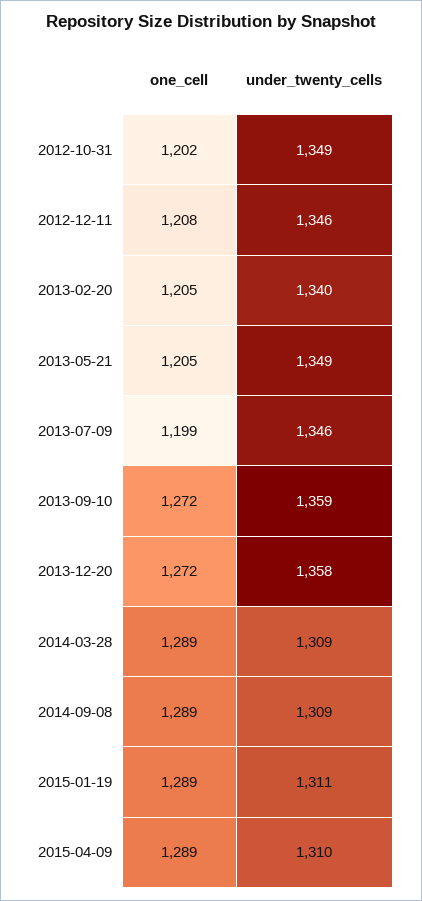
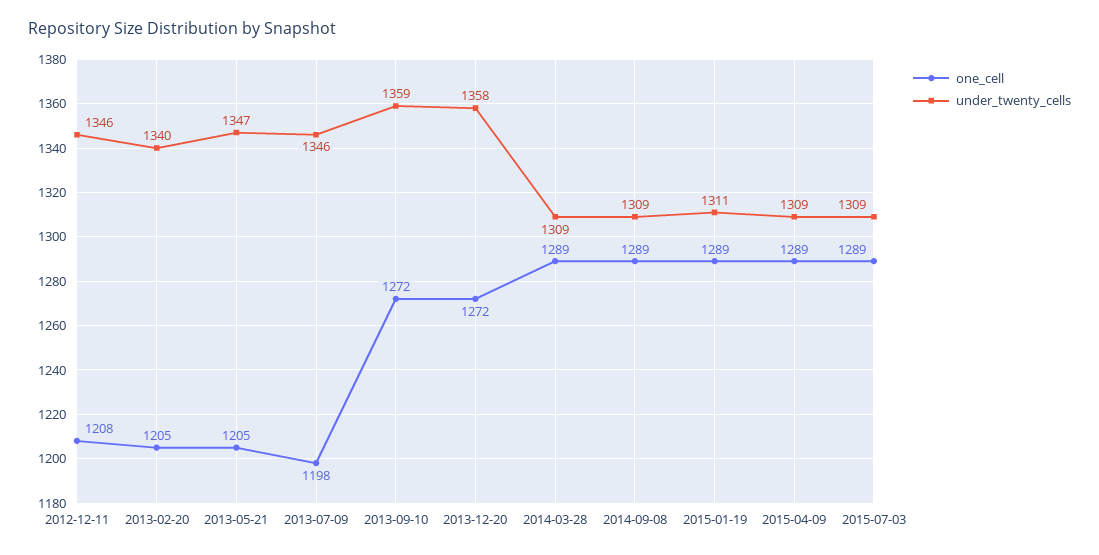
one_cell, 2012-10-31: 1202 -> none
under_twenty_cells, 2012-10-31: 1349 -> none
under_twenty_cells, 2013-05-21: 1349 -> 1347
one_cell, 2013-07-09: 1199 -> 1198
under_twenty_cells, 2015-04-09: 1310 -> 1309
one_cell, 2015-07-03: none -> 1289
under_twenty_cells, 2015-07-03: none -> 1309

